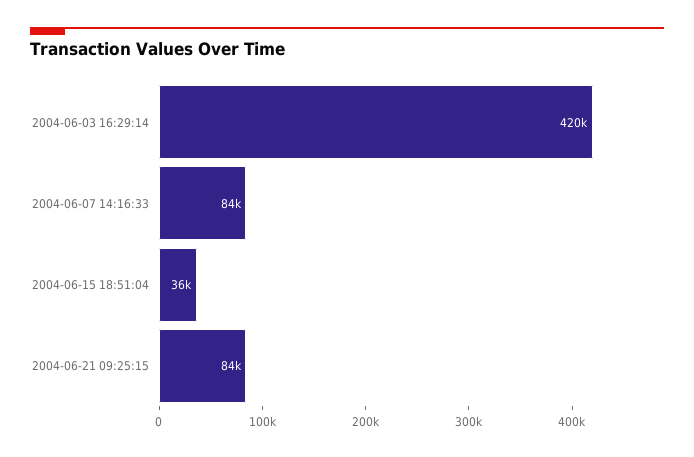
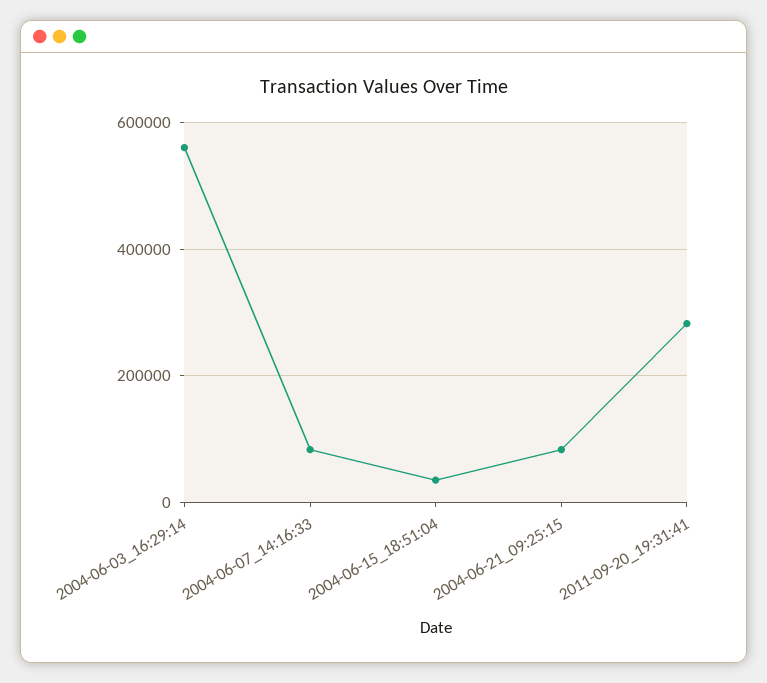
2004-06-03 16:29:14: 420000 -> 560000
2011-09-20_19:31:41: none -> 280000

